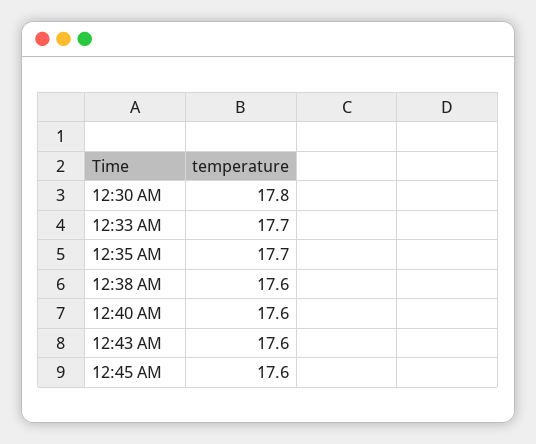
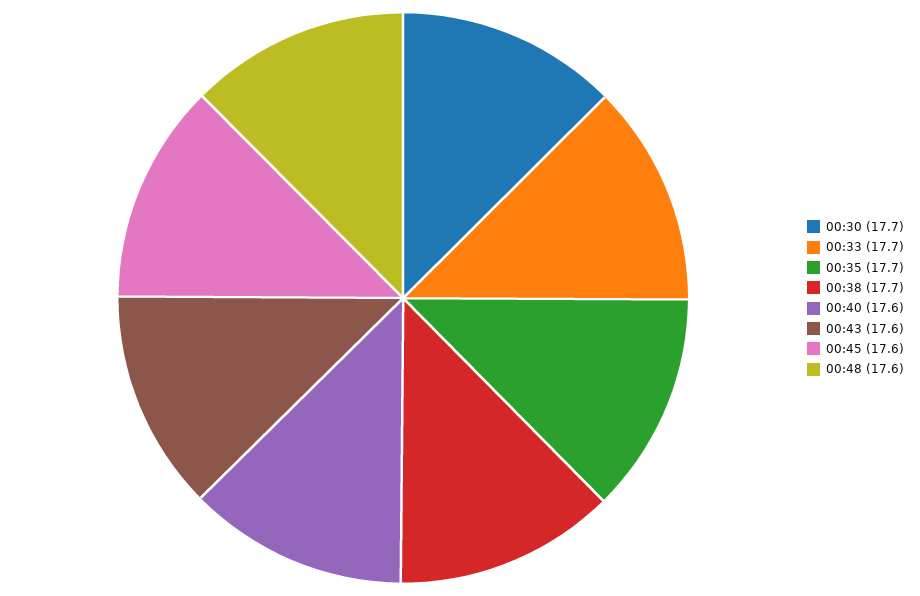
12:30 AM: 17.8 -> 17.7
12:38 AM: 17.6 -> 17.7
00:48: none -> 17.6

